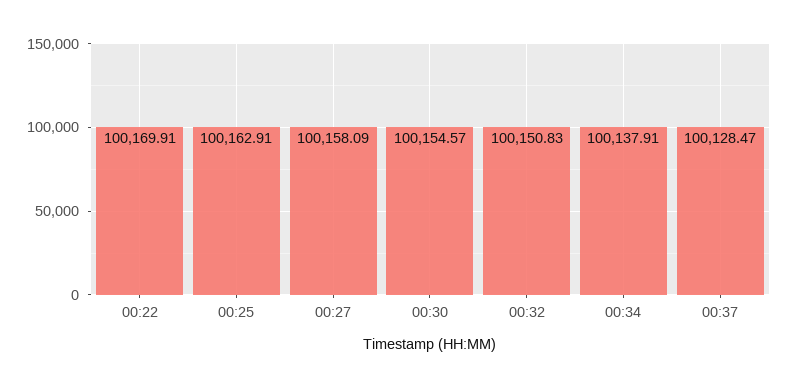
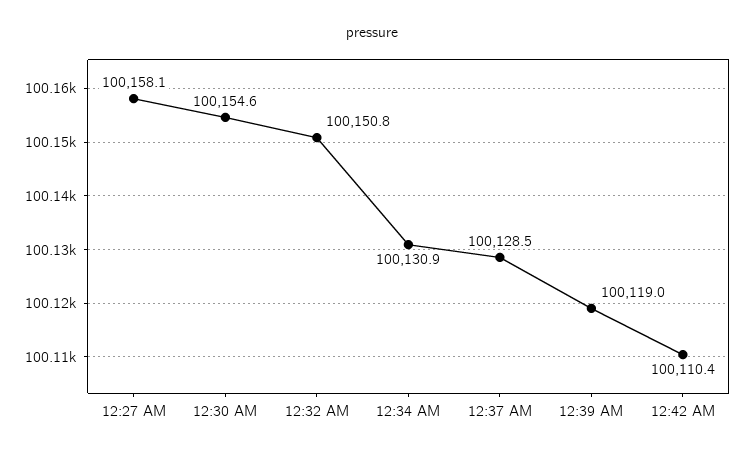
00:22: 100169.91 -> none
00:25: 100162.91 -> none
00:34: 100137.91 -> 100130.9
12:39 AM: none -> 100119
12:42 AM: none -> 100110.4

